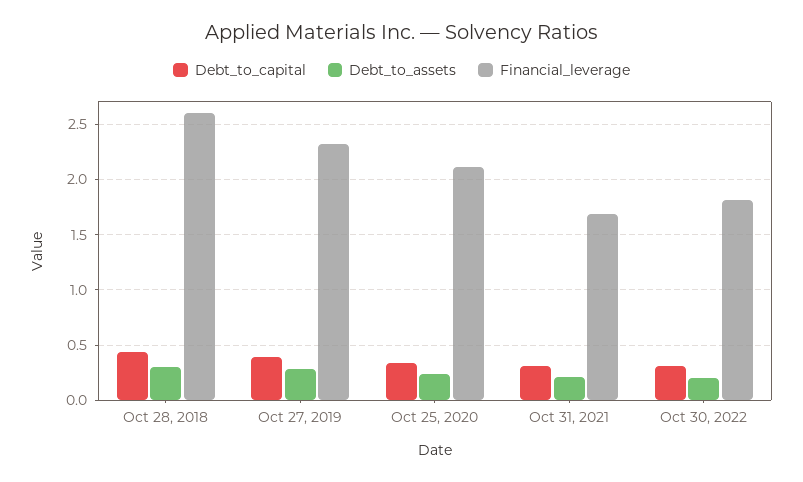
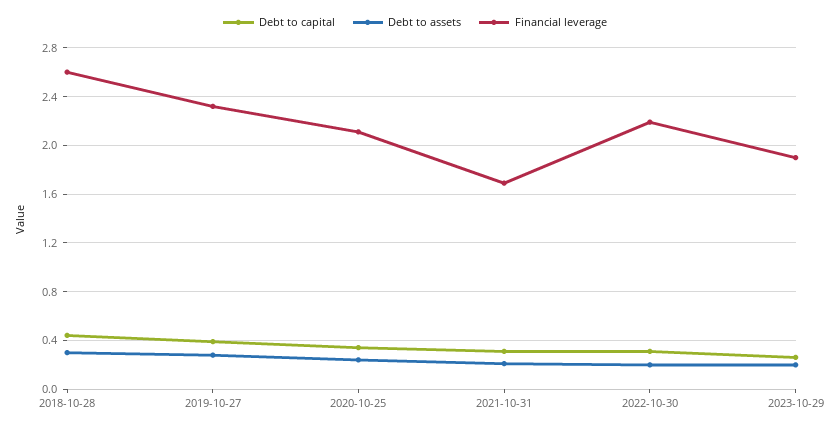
Financial_leverage, Oct 30, 2022: 1.8 -> 2.2
Debt_to_capital, 2023-10-29: none -> 0.25
Debt_to_assets, 2023-10-29: none -> 0.2
Financial_leverage, 2023-10-29: none -> 1.9

